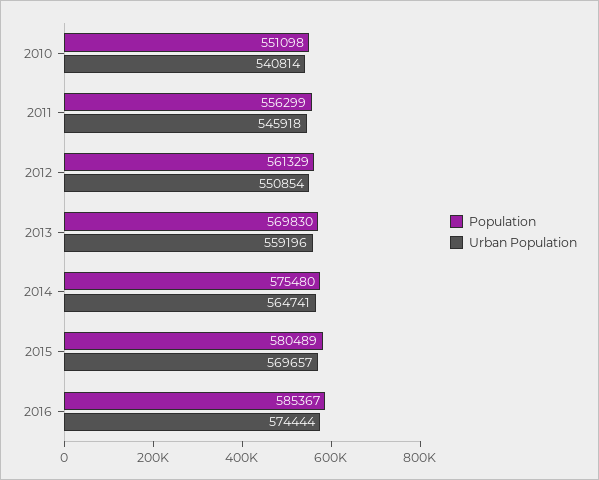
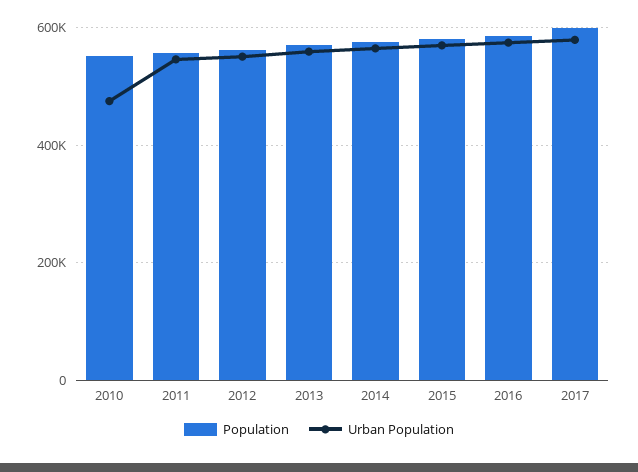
Urban Population, 2010: 540814 -> 480000
Population, 2017: none -> 600000
Urban Population, 2017: none -> 580000

